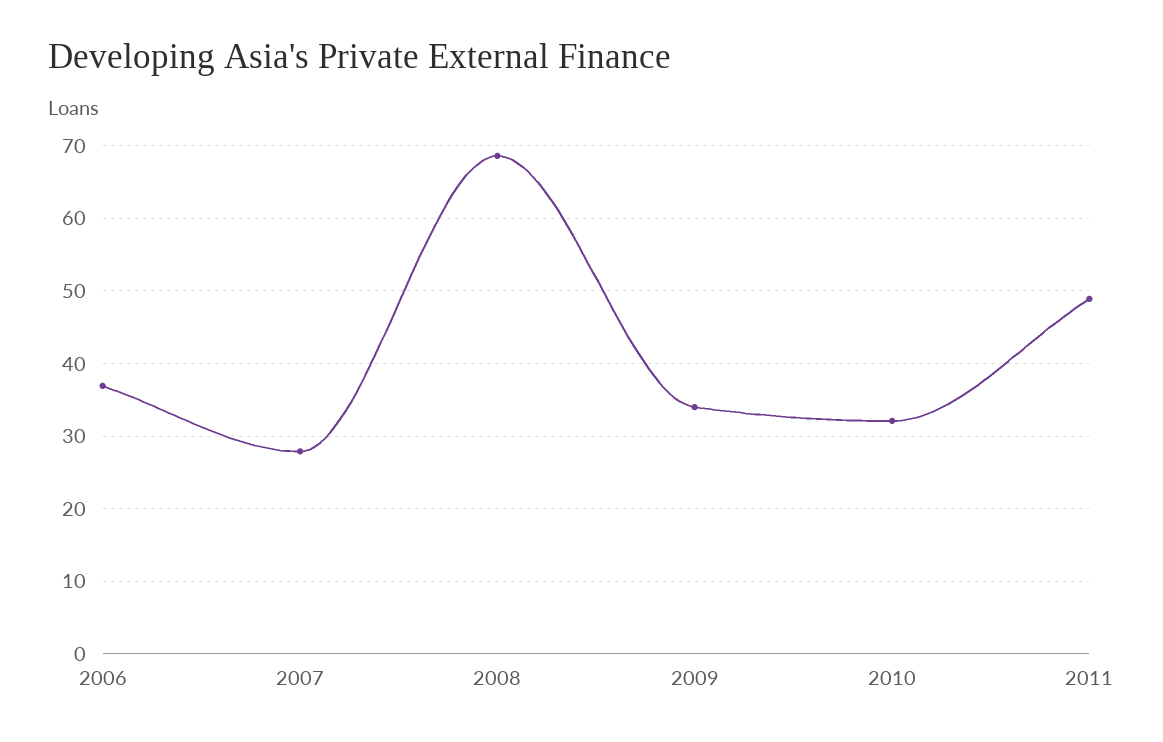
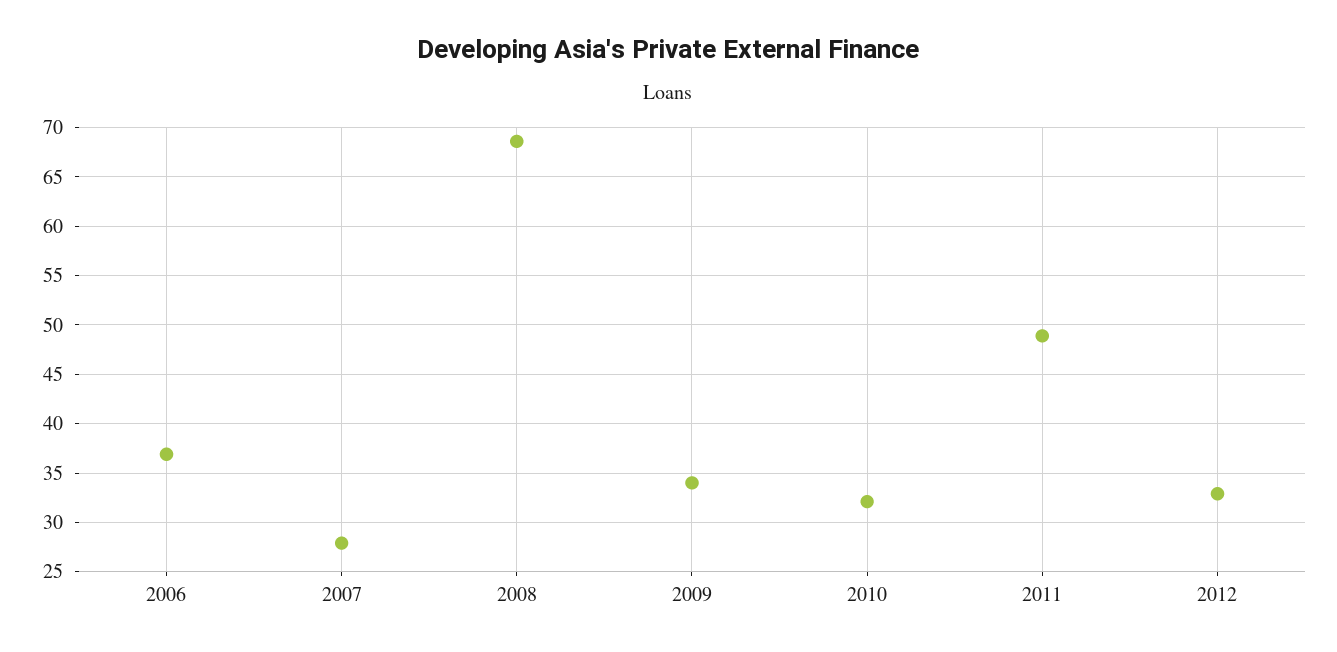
2012: none -> 33

